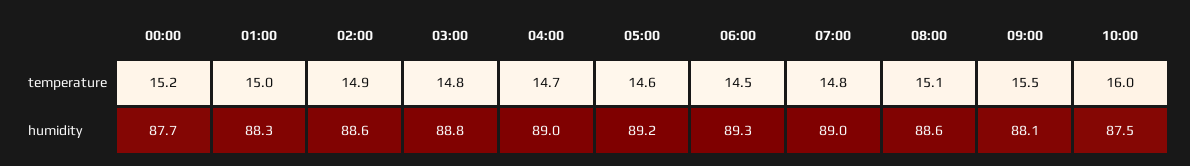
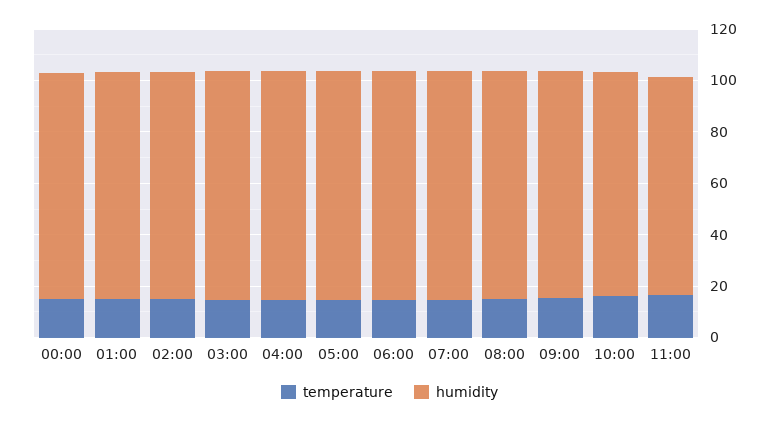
temperature, 11:00: none -> 15
humidity, 11:00: none -> 85

